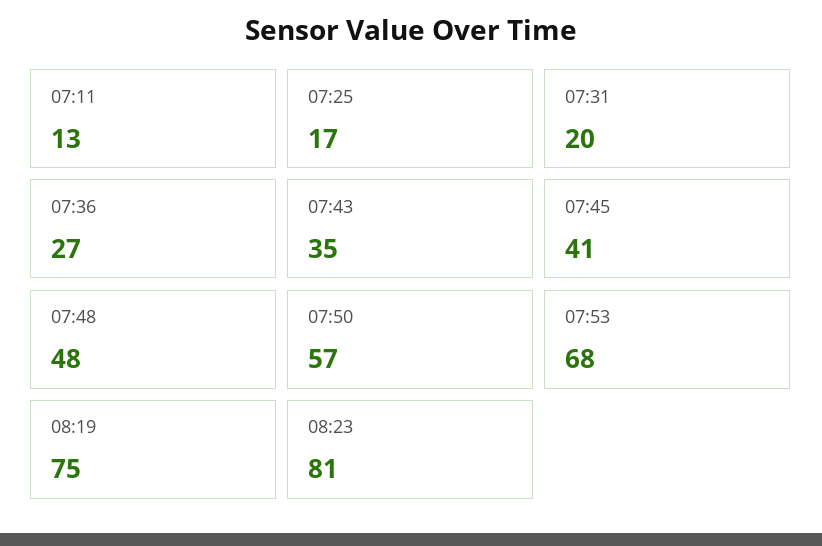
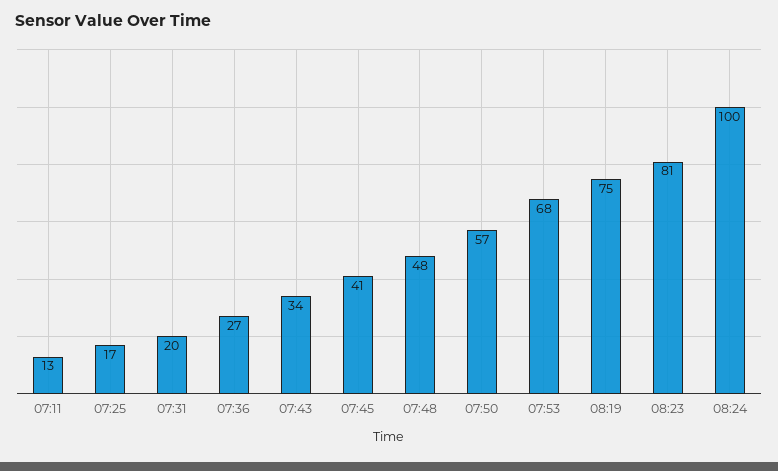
07:43: 35 -> 34
08:24: none -> 100

